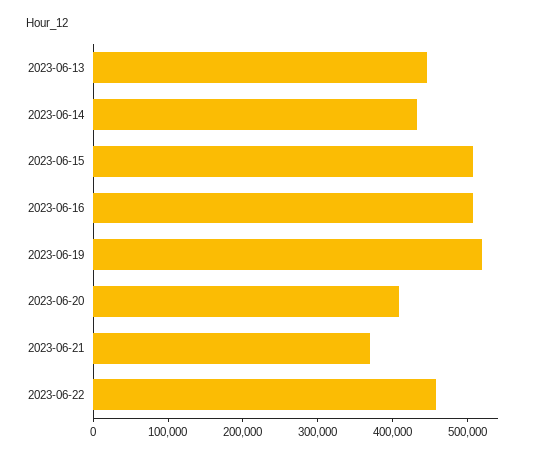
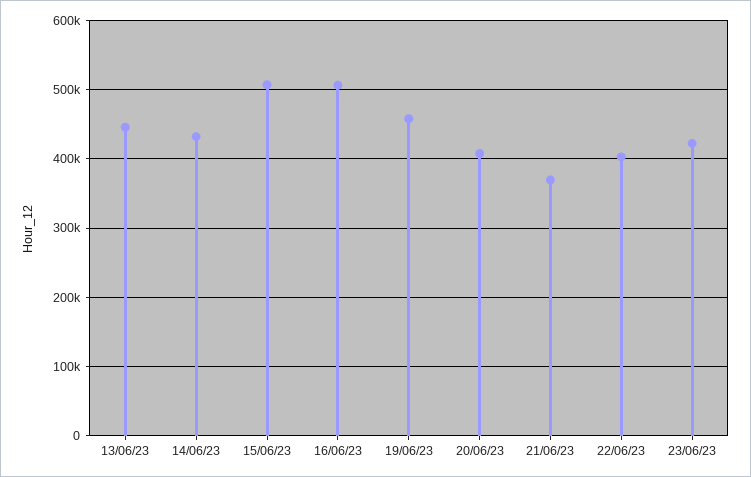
2023-06-19: 520000 -> 460000
2023-06-22: 460000 -> 400000
23/06/23: none -> 420000

